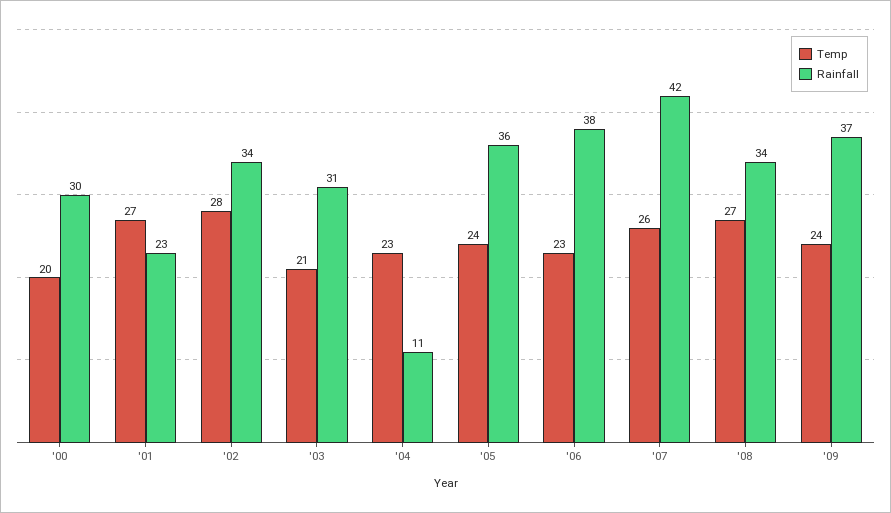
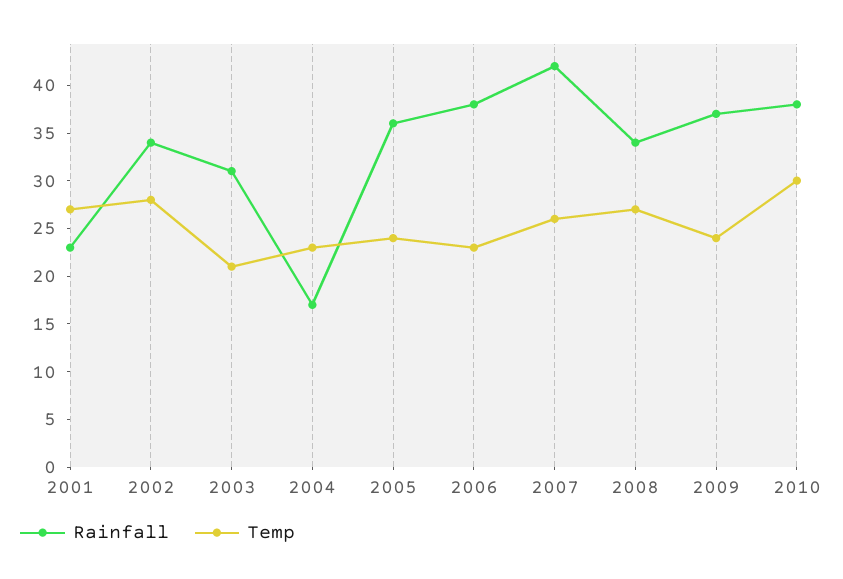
Temp, '00: 20 -> none
Rainfall, '00: 30 -> none
Rainfall, '04: 11 -> 17
Rainfall, 2010: none -> 38
Temp, 2010: none -> 30

